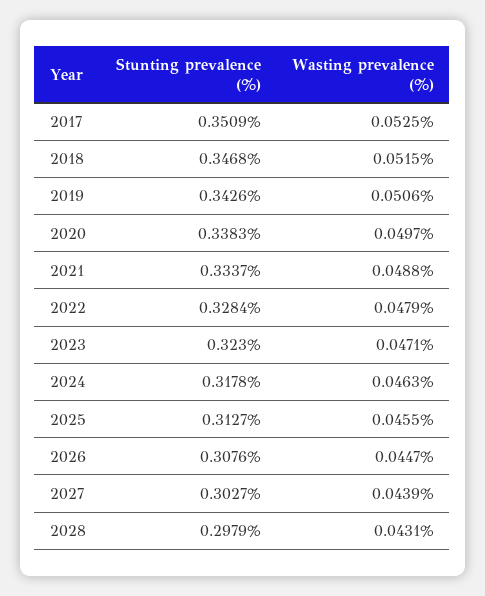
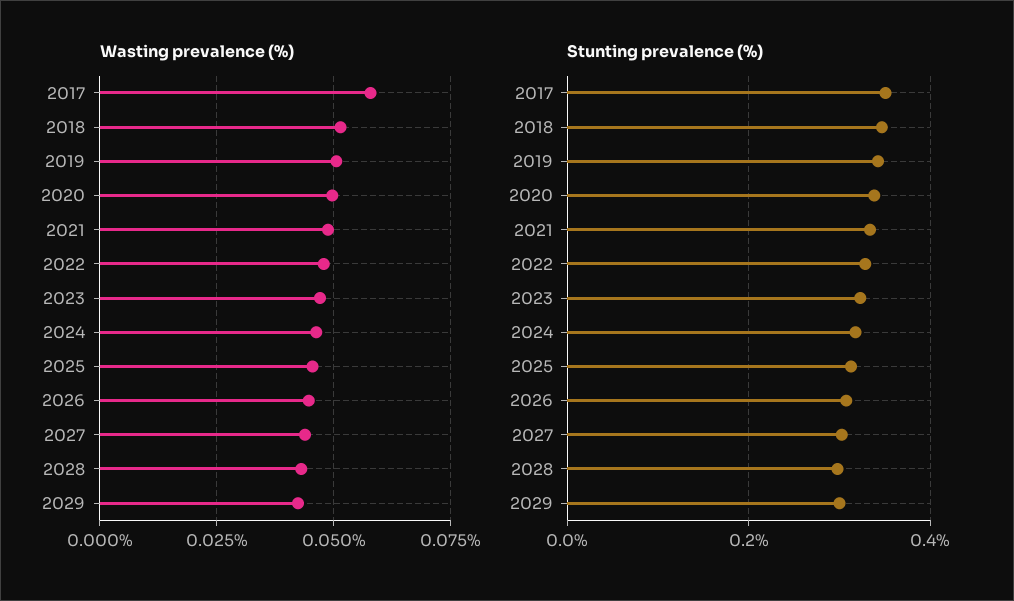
Wasting prevalence (%), 2017: 0.0525 -> 0.0575
Wasting prevalence (%), 2029: none -> 0.0425
Stunting prevalence (%), 2029: none -> 0.3

